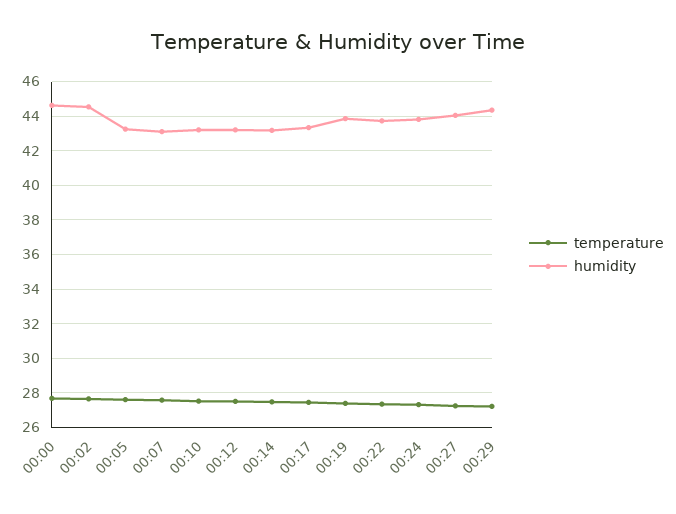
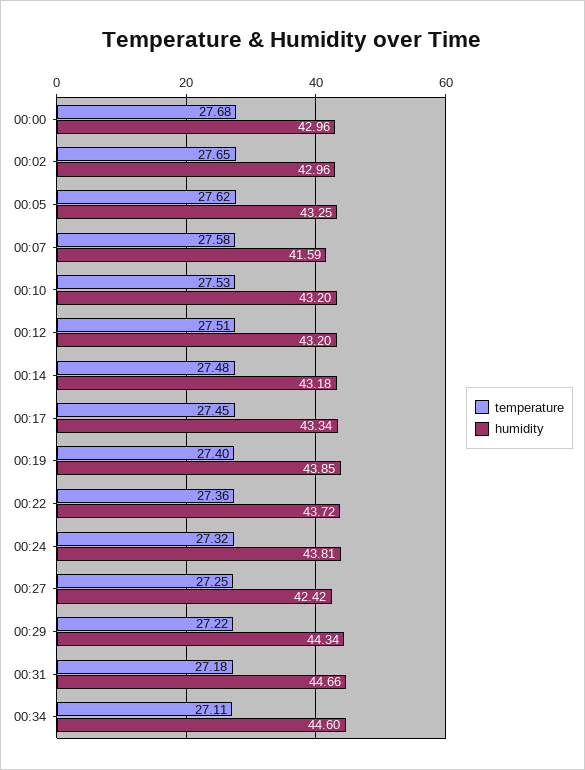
humidity, 00:00: 44.5 -> 42.96
humidity, 00:02: 44.5 -> 42.96
humidity, 00:07: 43 -> 41.59
humidity, 00:27: 44 -> 42.42
temperature, 00:31: none -> 27.18
humidity, 00:31: none -> 44.66
temperature, 00:34: none -> 27.11
humidity, 00:34: none -> 44.6

